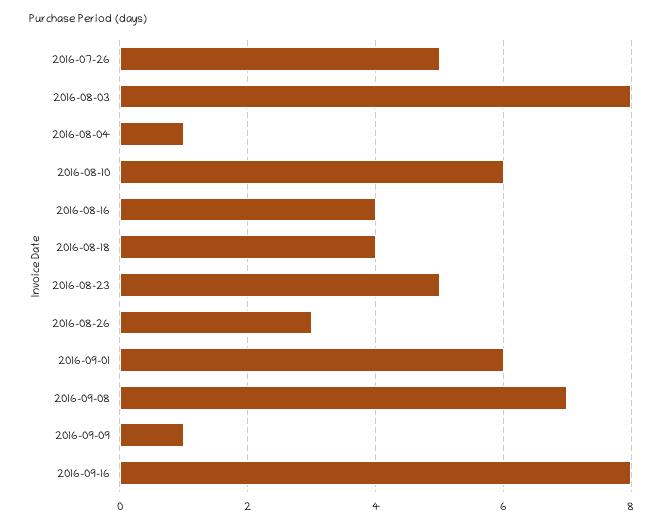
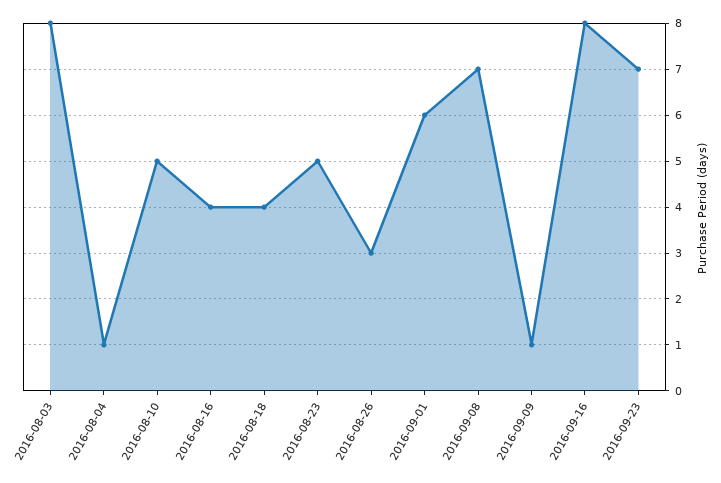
2016-07-26: 5 -> none
2016-08-10: 6 -> 5
2016-09-23: none -> 7

